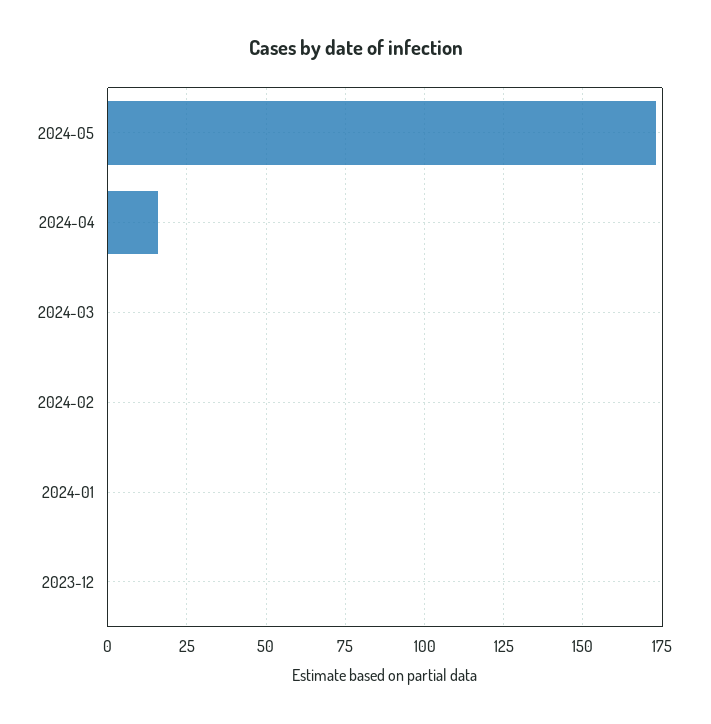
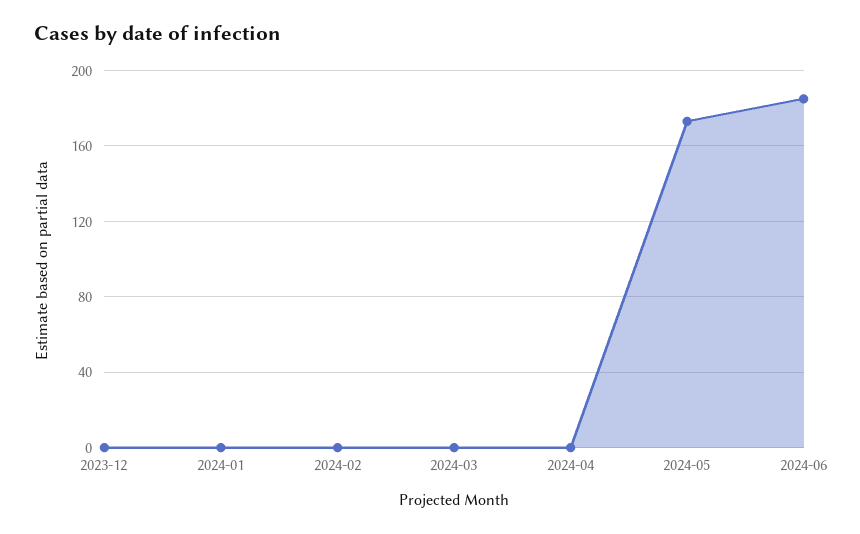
2024-04: 15 -> 0
2024-06: none -> 185

